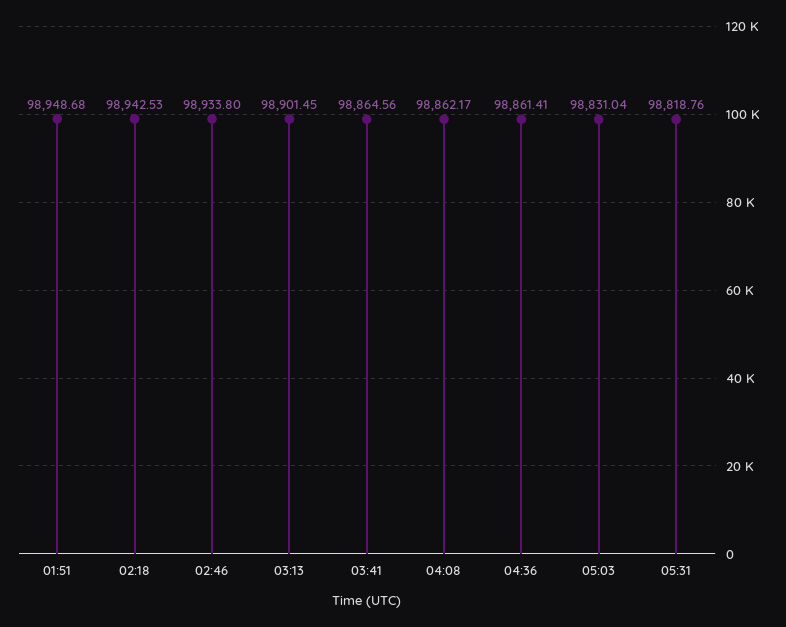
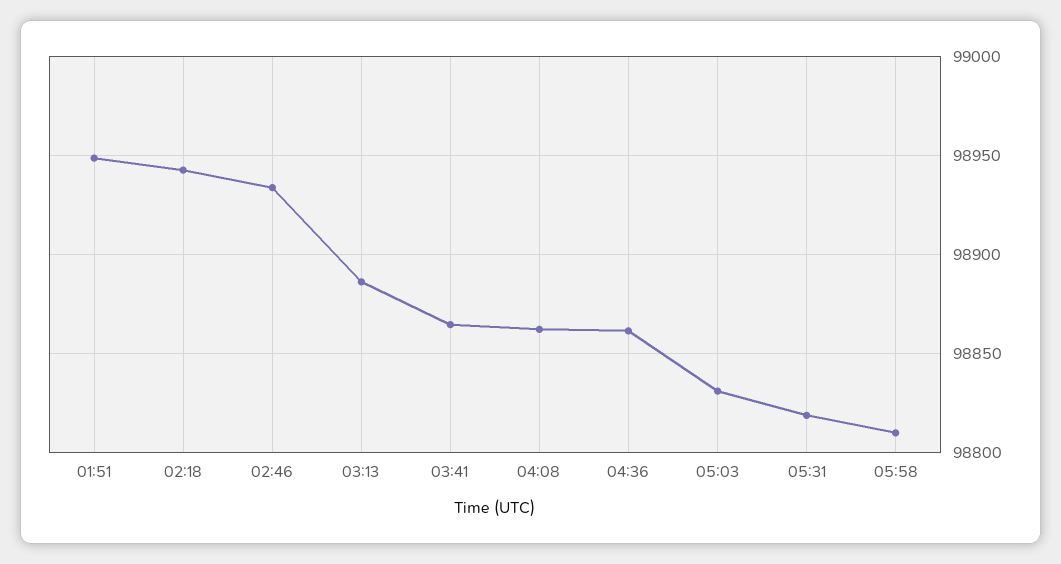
03:13: 98901.45 -> 98885
05:58: none -> 98810

